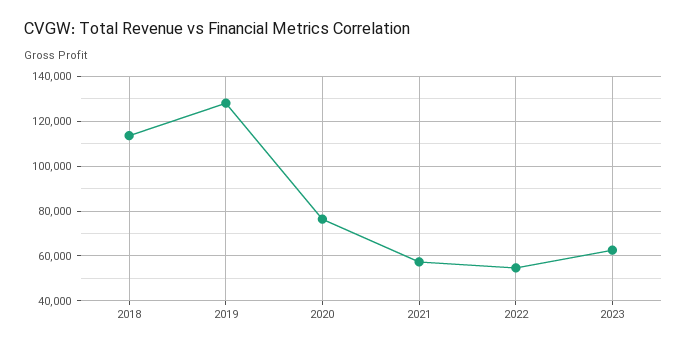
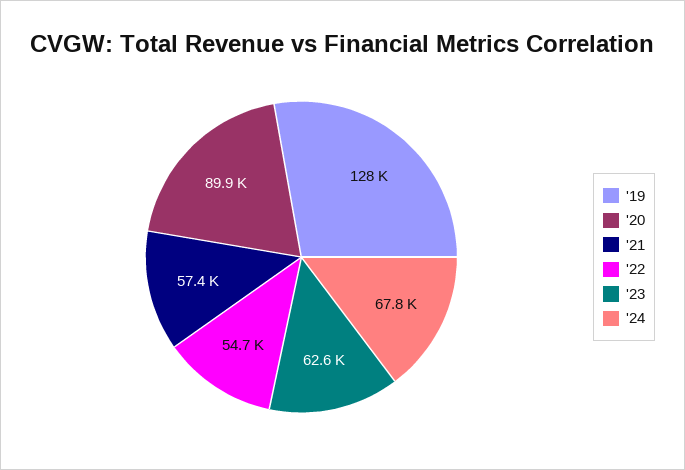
2018: 115000 -> none
2020: 75000 -> 89900
'24: none -> 67800

